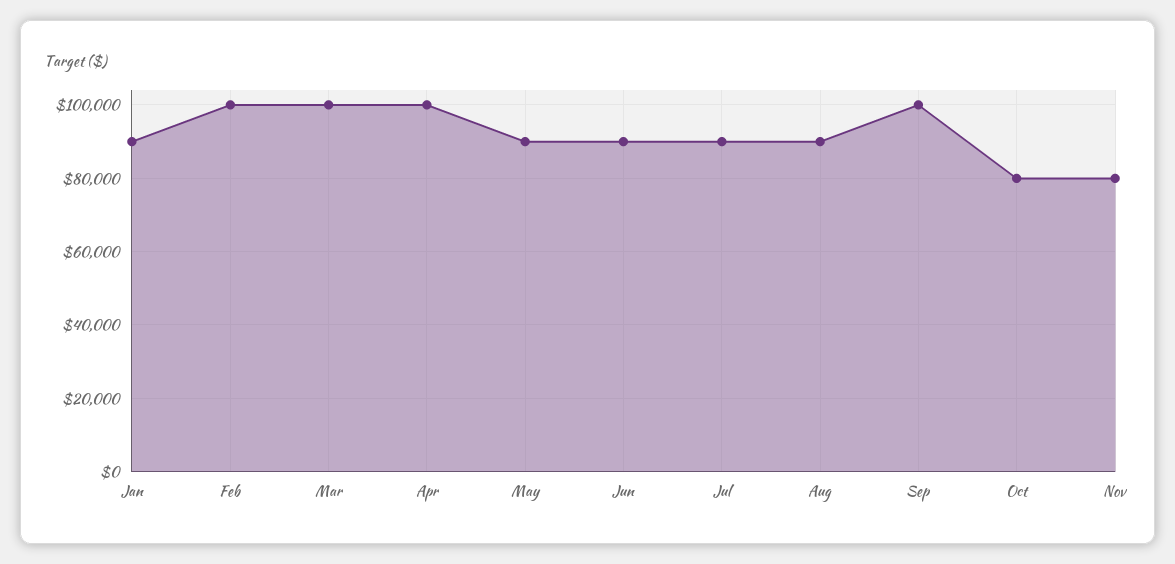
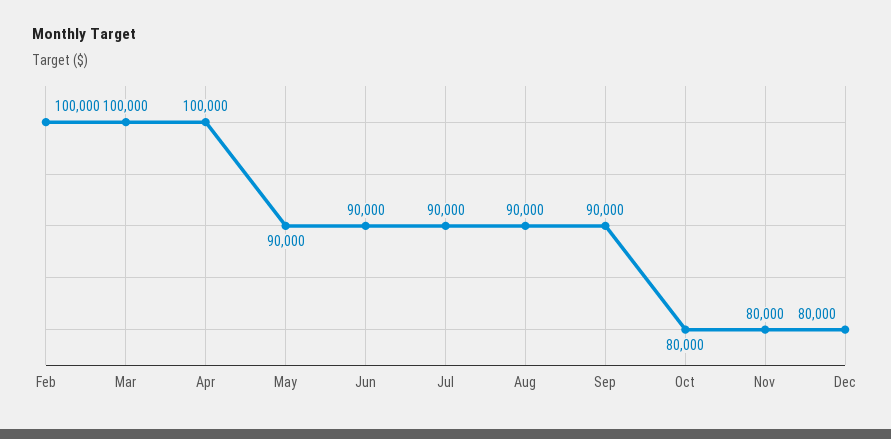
Jan: 90000 -> none
Sep: 100000 -> 90000
Dec: none -> 80000

